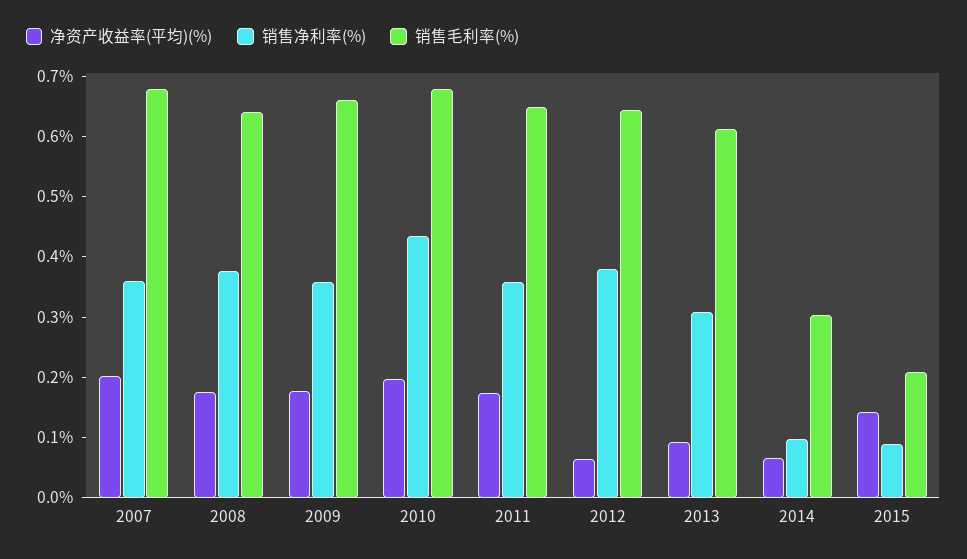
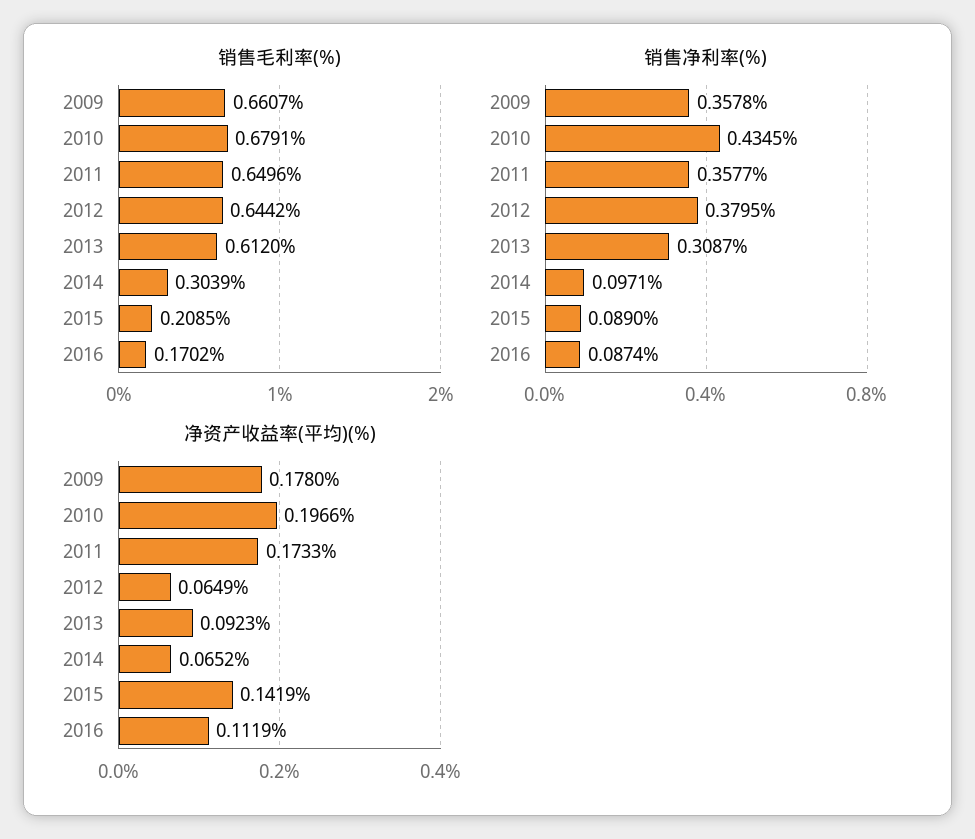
净资产收益率(平均)(%), 2007: 0.2 -> none
销售净利率(%), 2007: 0.36 -> none
销售毛利率(%), 2007: 0.68 -> none
净资产收益率(平均)(%), 2008: 0.18 -> none
销售净利率(%), 2008: 0.38 -> none
销售毛利率(%), 2008: 0.64 -> none
销售毛利率(%), 2016: none -> 0.1702
销售净利率(%), 2016: none -> 0.0874
净资产收益率(平均)(%), 2016: none -> 0.1119

